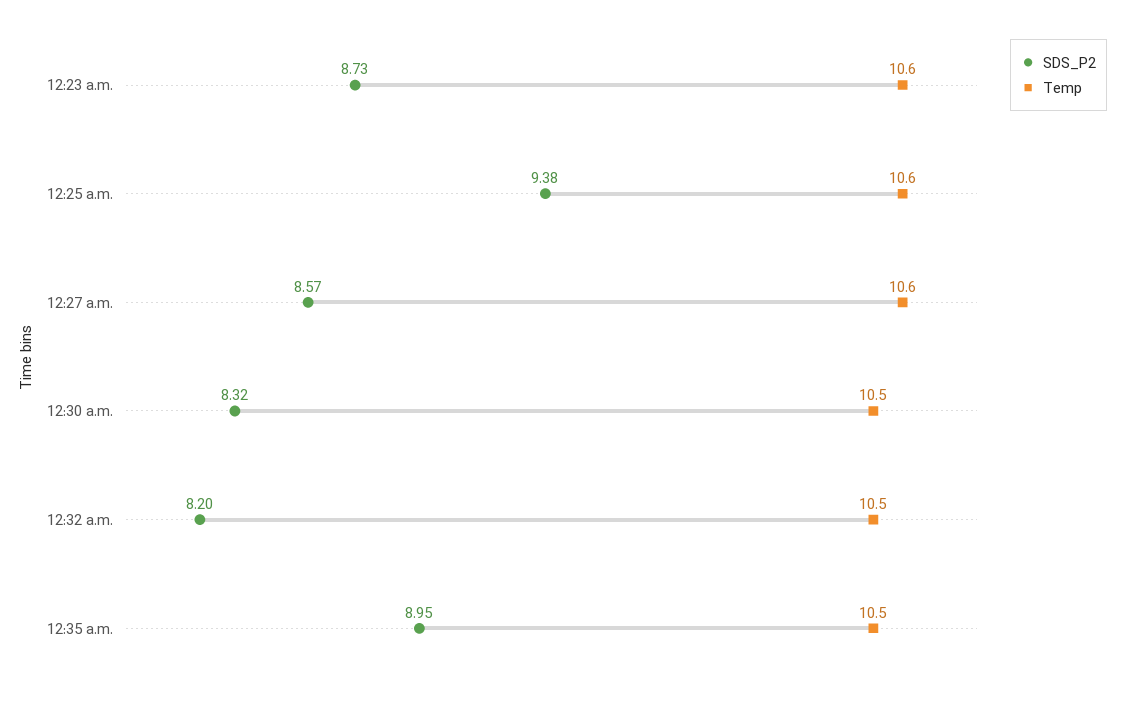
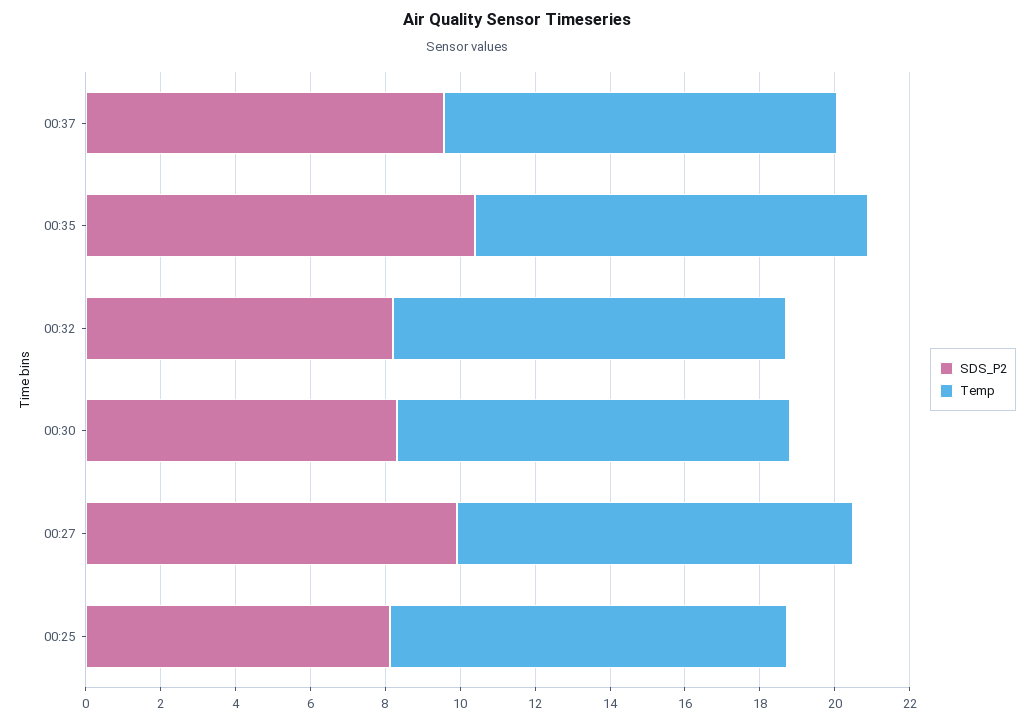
SDS_P2, 12:23 a.m.: 8.73 -> none
Temp, 12:23 a.m.: 10.6 -> none
SDS_P2, 12:25 a.m.: 9.38 -> 8
SDS_P2, 12:27 a.m.: 8.57 -> 10
SDS_P2, 12:35 a.m.: 8.95 -> 10.5
SDS_P2, 00:37: none -> 9.5
Temp, 00:37: none -> 10.5

